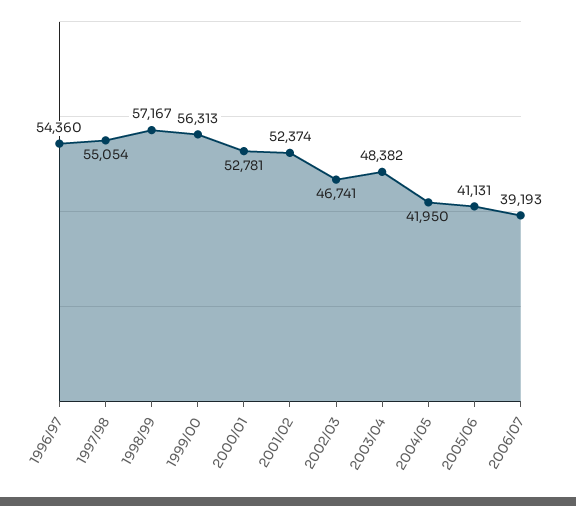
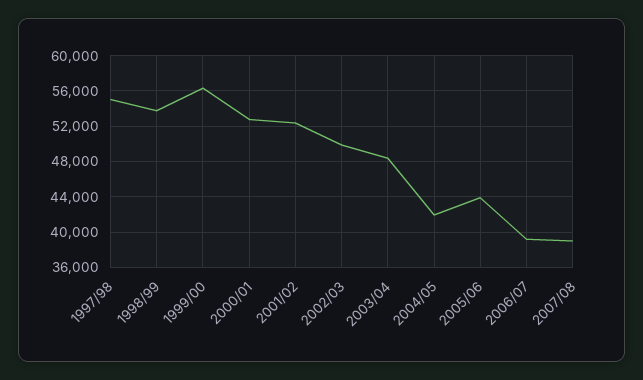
1996/97: 54360 -> none
1998/99: 57167 -> 54000
2002/03: 46741 -> 50000
2005/06: 41131 -> 44000
2007/08: none -> 39000

